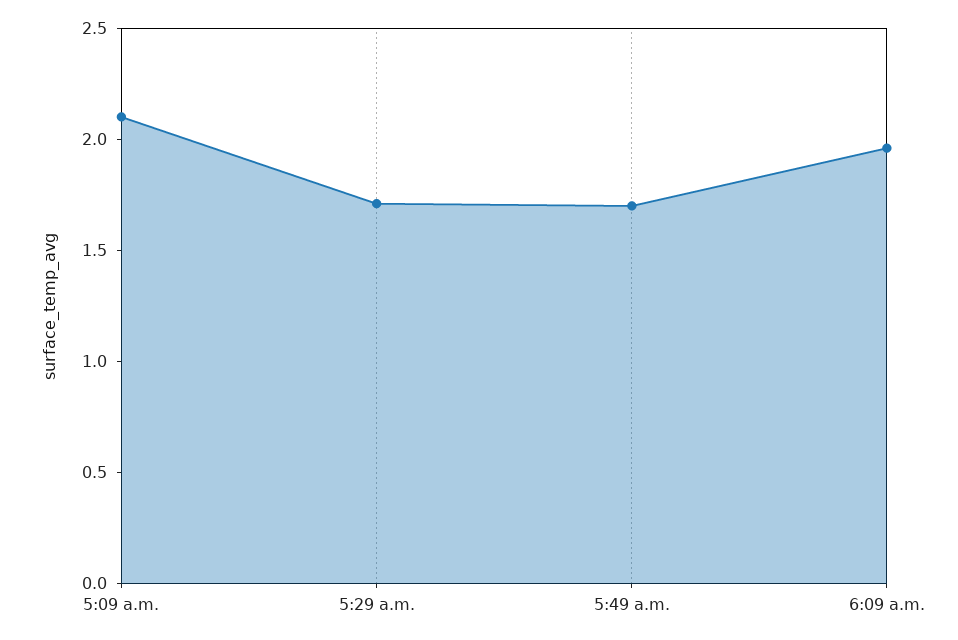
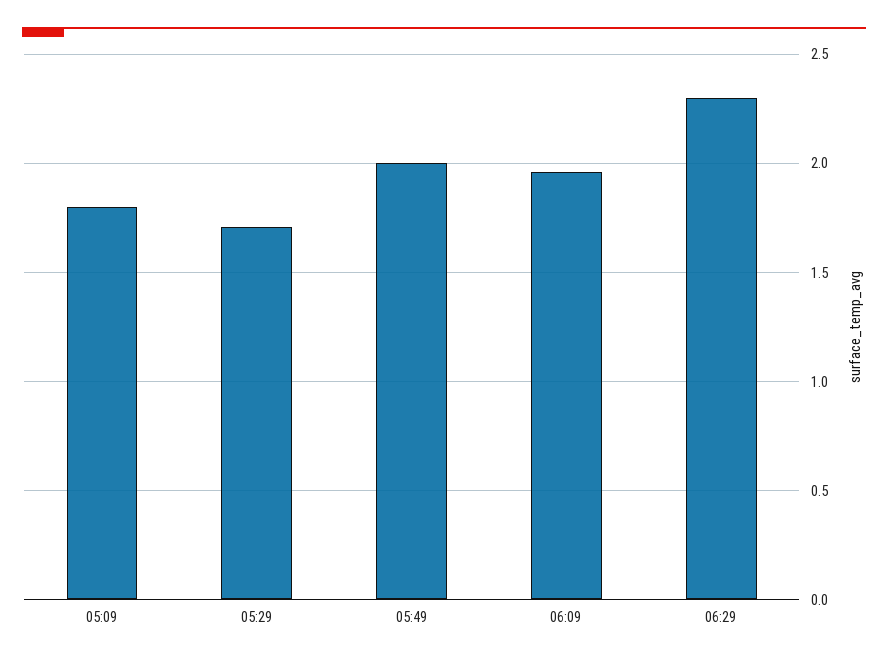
5:09 a.m.: 2.1 -> 1.8
5:49 a.m.: 1.7 -> 2
06:29: none -> 2.3

